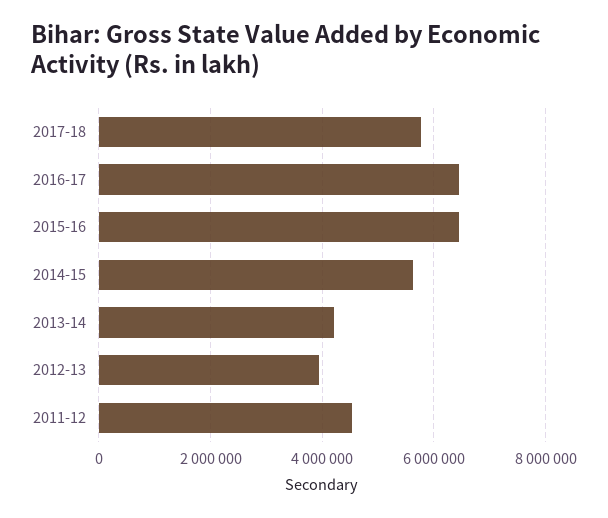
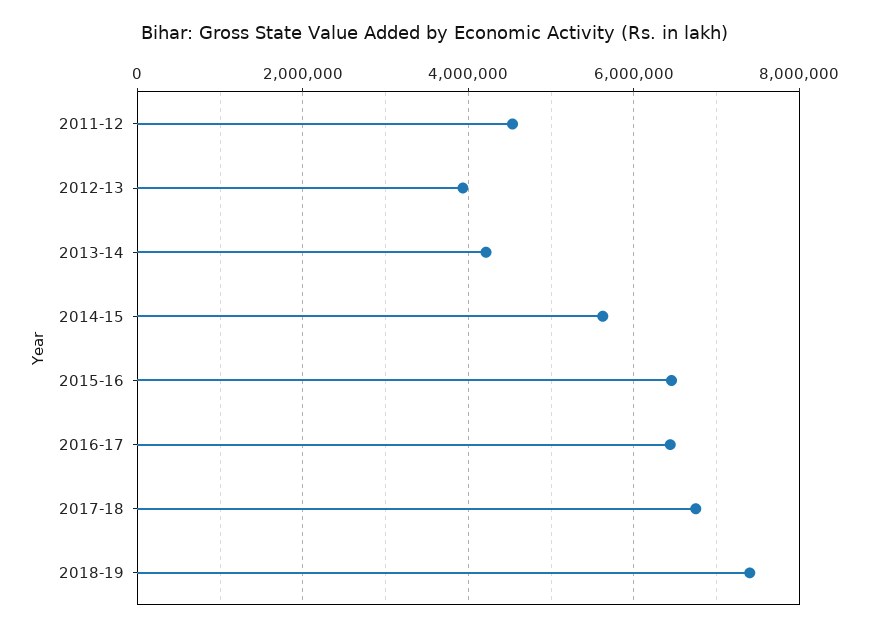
2017-18: 5800000 -> 6800000
2018-19: none -> 7400000

